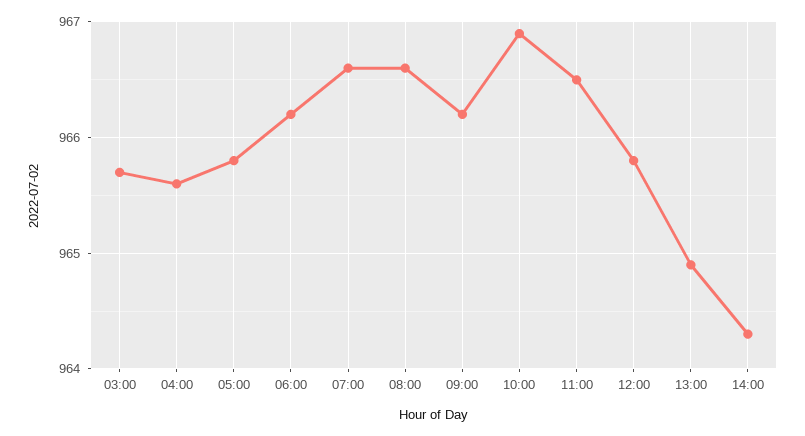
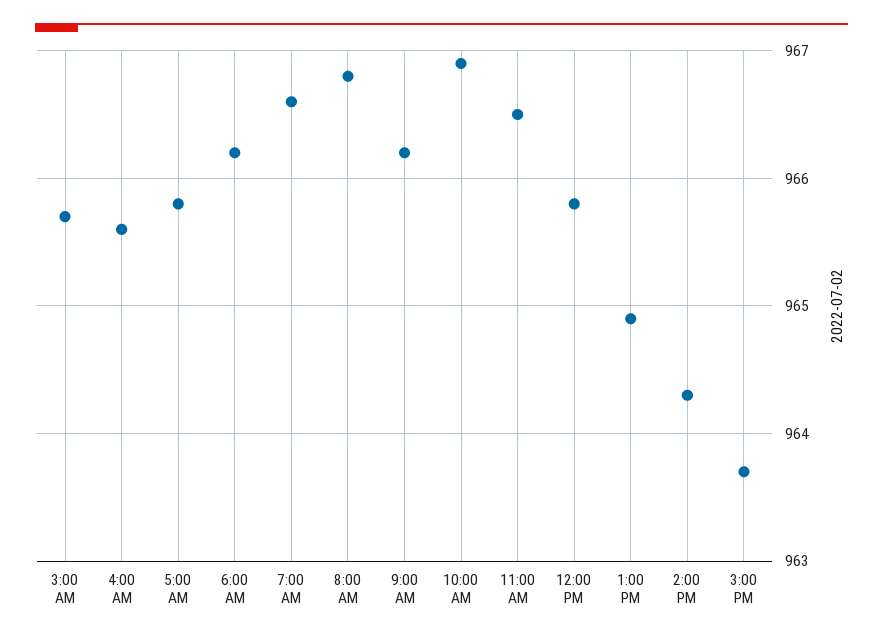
08:00: 966.6 -> 966.8
3:00 PM: none -> 963.7

